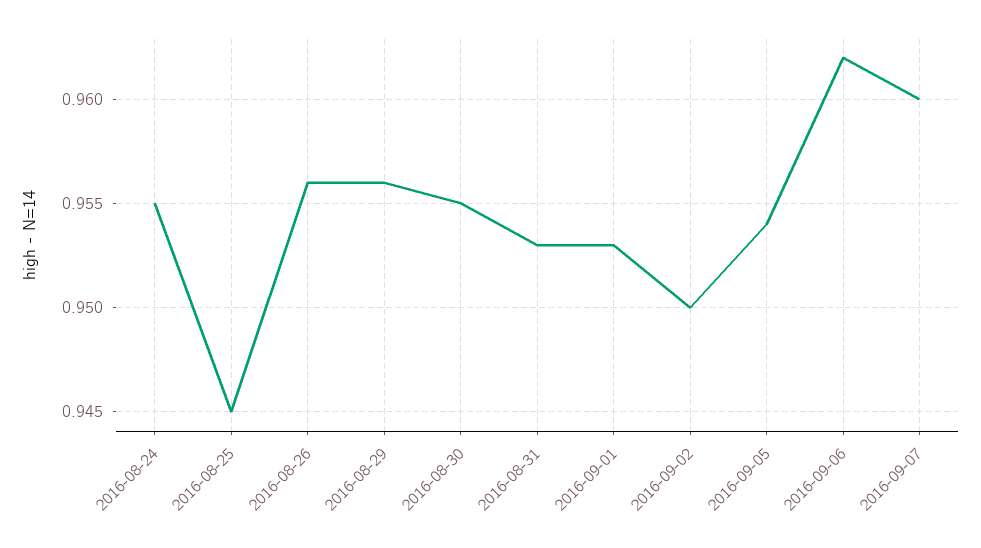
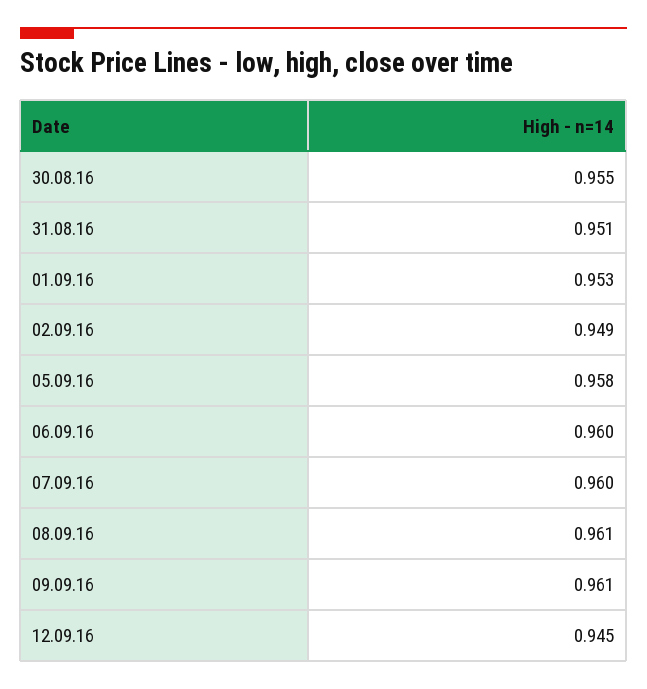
2016-08-24: 0.955 -> none
2016-08-25: 0.945 -> none
2016-08-26: 0.956 -> none
2016-08-29: 0.956 -> none
2016-08-31: 0.953 -> 0.951
2016-09-02: 0.95 -> 0.949
2016-09-05: 0.954 -> 0.958
2016-09-06: 0.962 -> 0.96
08.09.16: none -> 0.961
09.09.16: none -> 0.961
12.09.16: none -> 0.945

